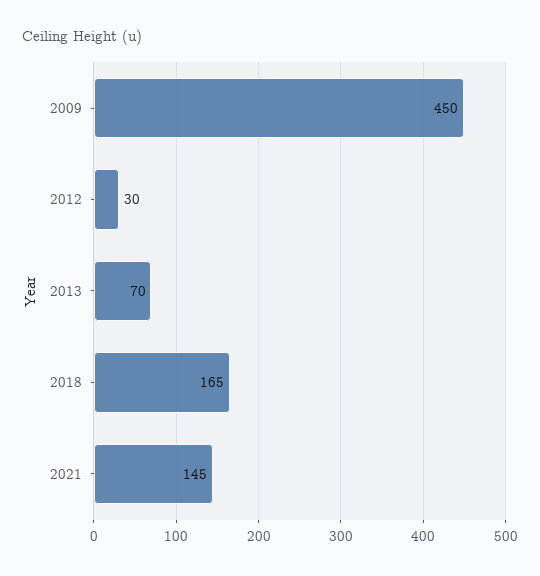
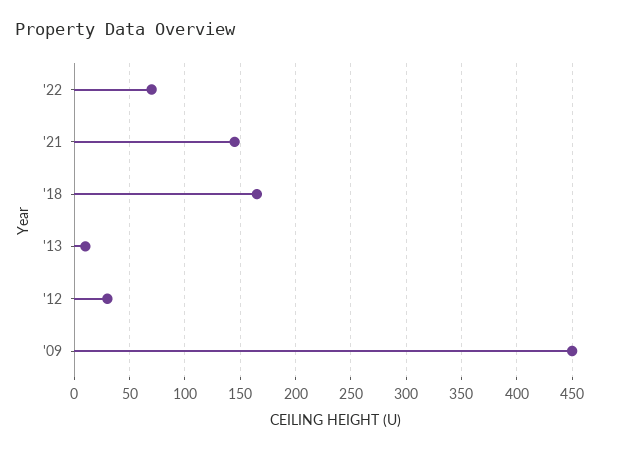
2013: 70 -> 10
'22: none -> 70

